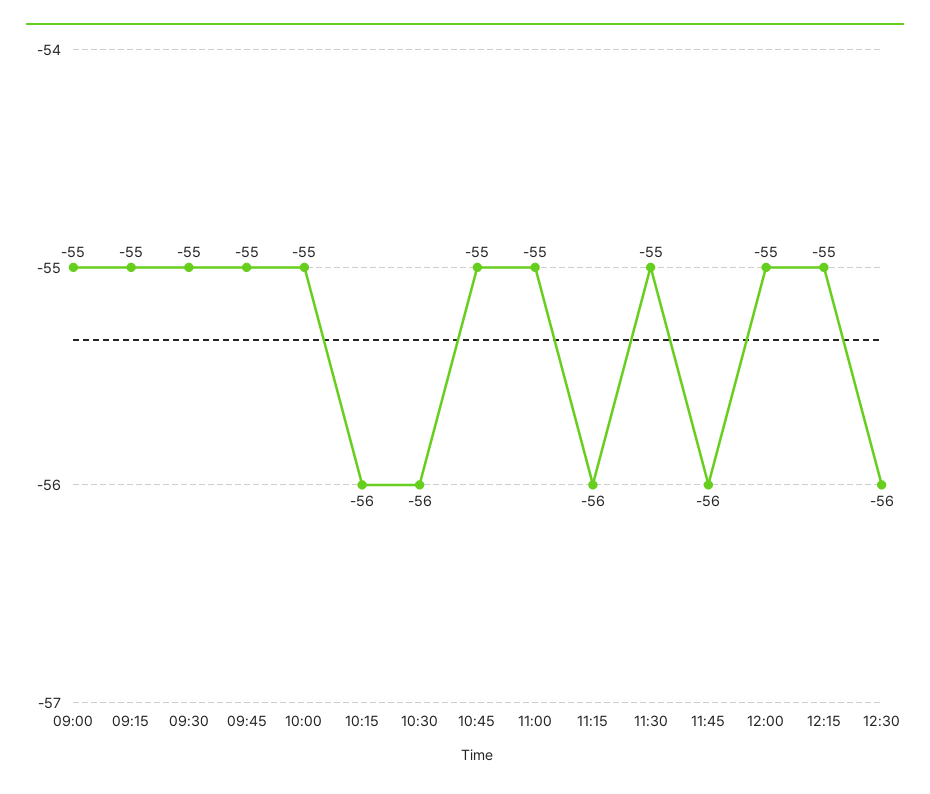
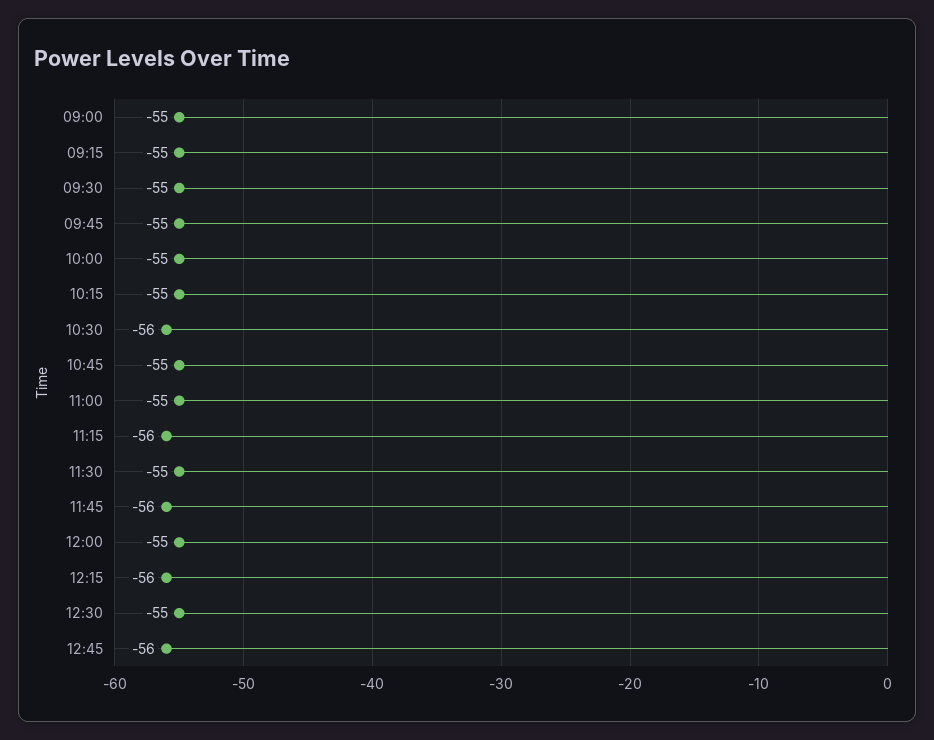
10:15: -56 -> -55
12:15: -55 -> -56
12:30: -56 -> -55
12:45: none -> -56

